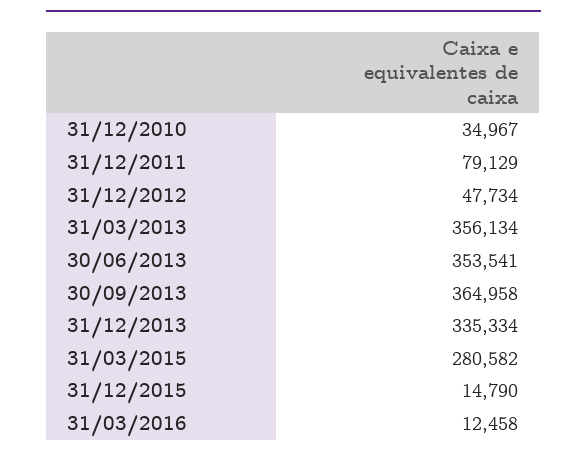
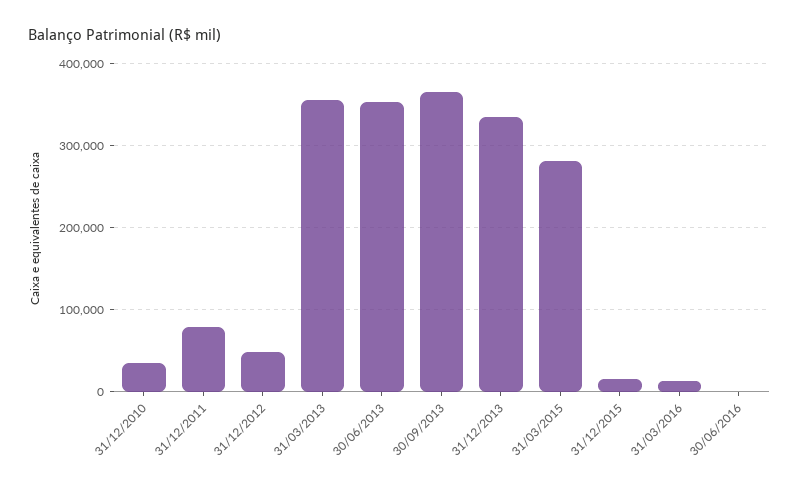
30/06/2016: none -> 0

